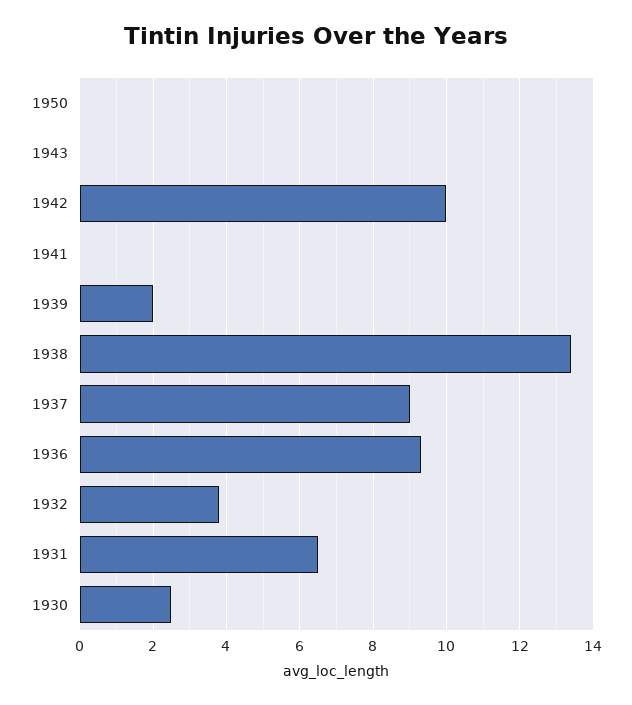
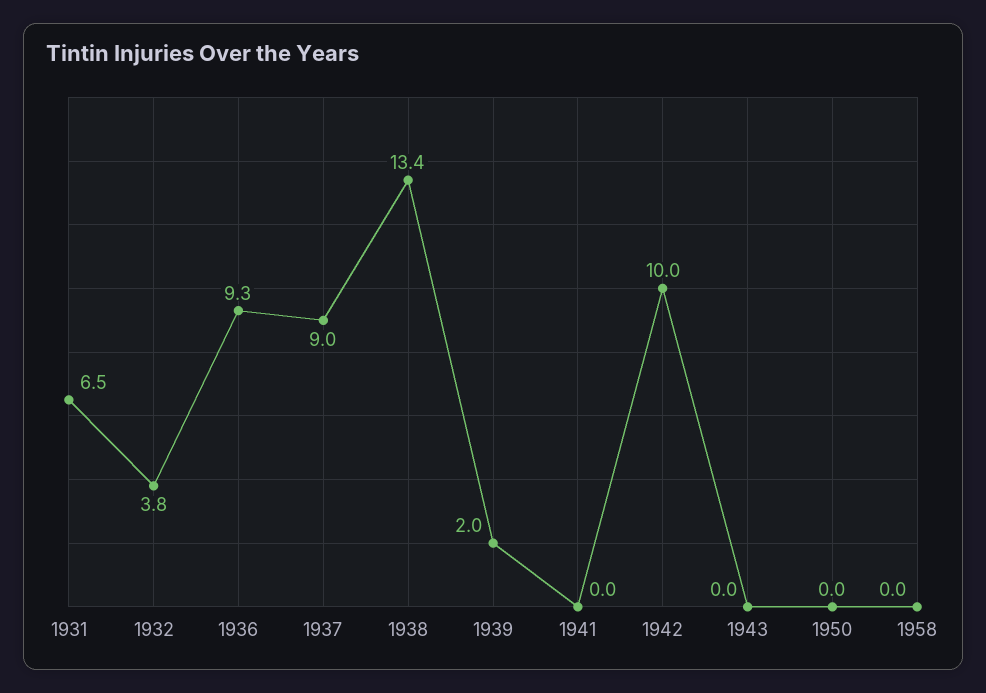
1930: 2.5 -> none
1958: none -> 0

